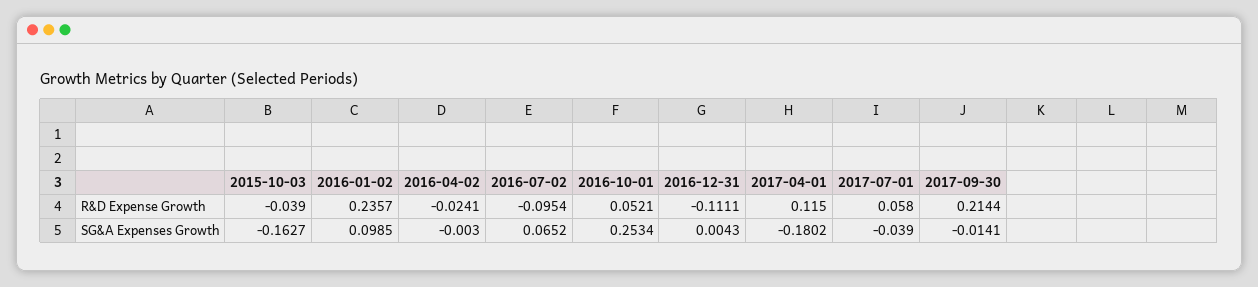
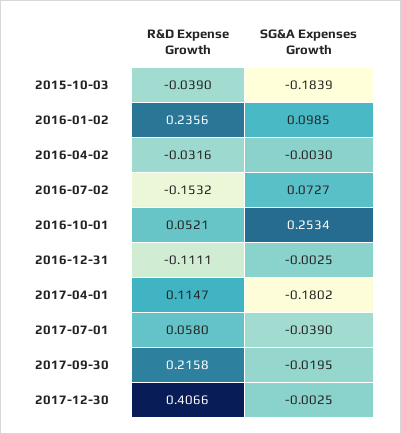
2016-01-02, R&D Expense Growth: 0.2357 -> 0.2356
2016-04-02, R&D Expense Growth: -0.0241 -> -0.0316
2016-07-02, R&D Expense Growth: -0.0954 -> -0.1532
2017-04-01, R&D Expense Growth: 0.115 -> 0.1147
2017-09-30, R&D Expense Growth: 0.2144 -> 0.2158
2015-10-03, SG&A Expenses Growth: -0.1627 -> -0.1839
2016-07-02, SG&A Expenses Growth: 0.0652 -> 0.0727
2016-12-31, SG&A Expenses Growth: 0.0043 -> -0.0025
2017-09-30, SG&A Expenses Growth: -0.0141 -> -0.0195
2017-12-30, R&D Expense Growth: none -> 0.4066
2017-12-30, SG&A Expenses Growth: none -> -0.0025

